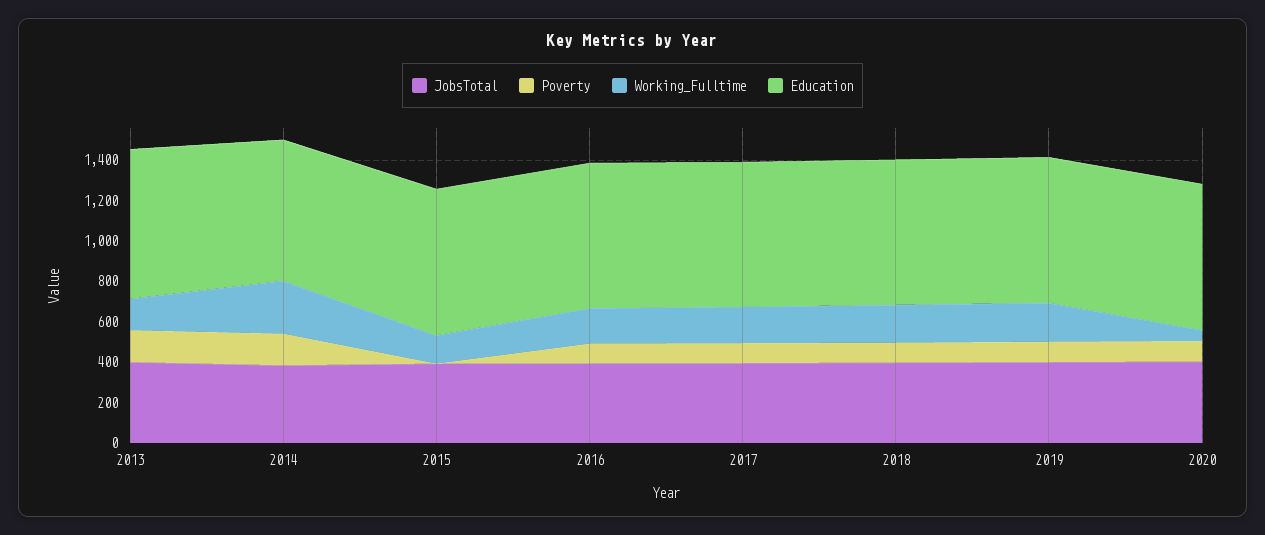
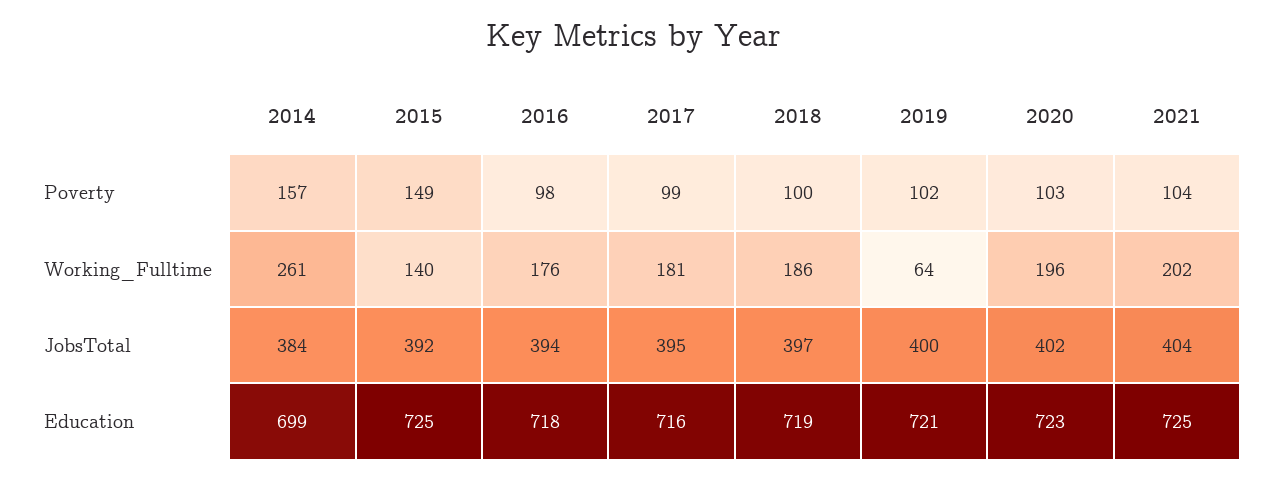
JobsTotal, 2013: 400 -> none
Poverty, 2013: 150 -> none
Working_Fulltime, 2013: 150 -> none
Education, 2013: 750 -> none
Poverty, 2015: 0 -> 149
Working_Fulltime, 2019: 200 -> 64
Working_Fulltime, 2020: 50 -> 196
Poverty, 2021: none -> 104
Working_Fulltime, 2021: none -> 202
JobsTotal, 2021: none -> 404
Education, 2021: none -> 725

